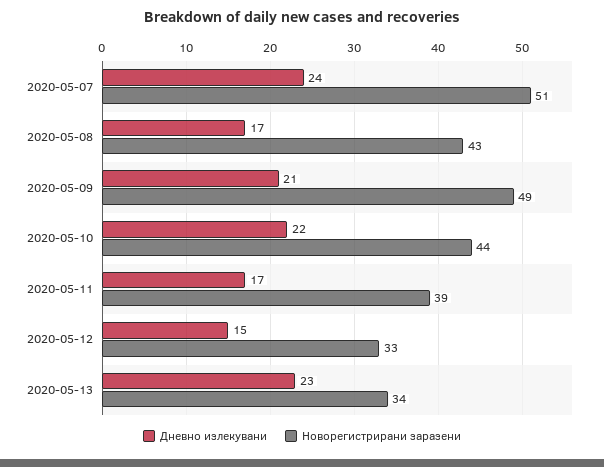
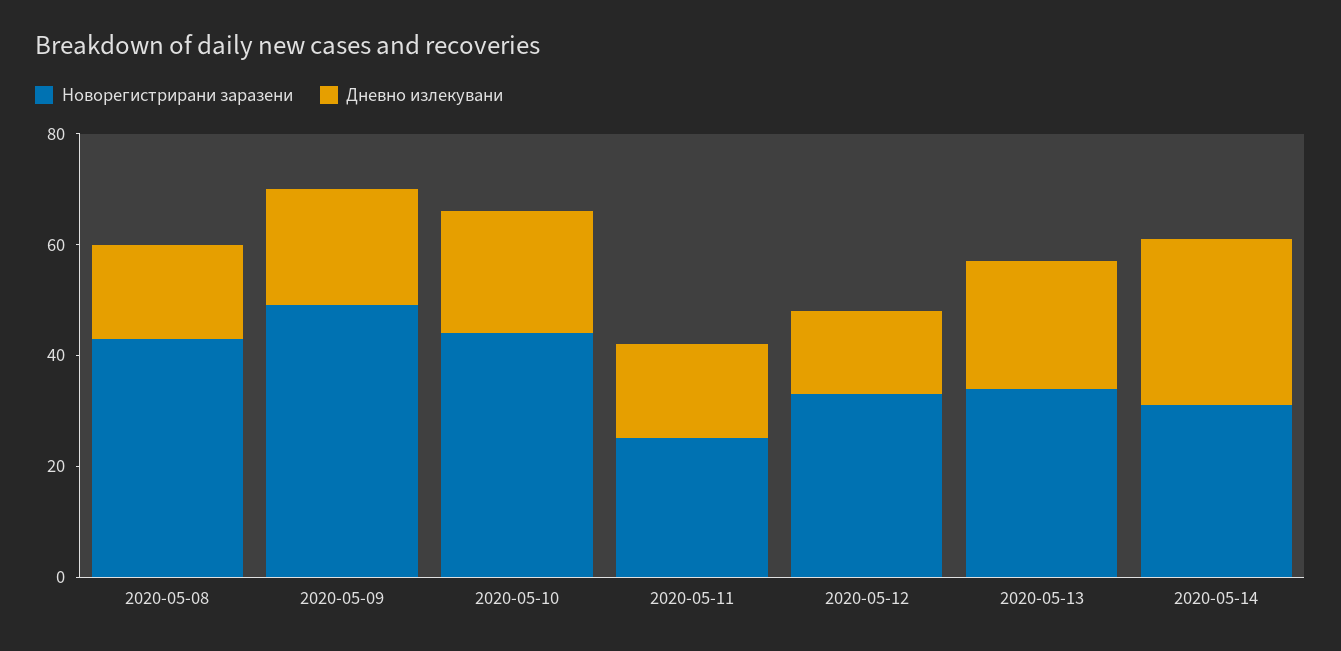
Дневно излекувани, 2020-05-07: 24 -> none
Новорегистрирани заразени, 2020-05-07: 51 -> none
Новорегистрирани заразени, 2020-05-11: 39 -> 25
Новорегистрирани заразени, 2020-05-14: none -> 30
Дневно излекувани, 2020-05-14: none -> 30

